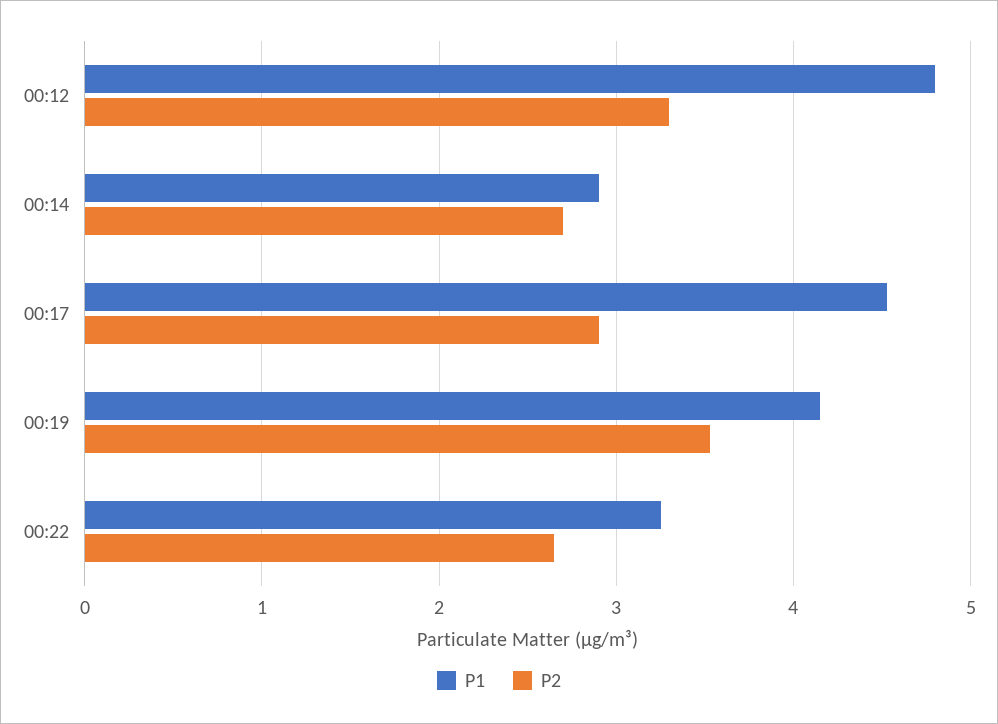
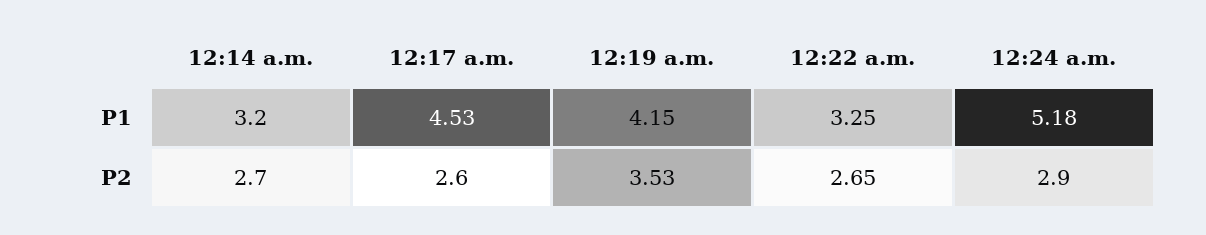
P1, 00:12: 4.8 -> none
P2, 00:12: 3.3 -> none
P1, 00:14: 2.9 -> 3.2
P2, 00:17: 2.9 -> 2.6
P1, 12:24 a.m.: none -> 5.18
P2, 12:24 a.m.: none -> 2.9

